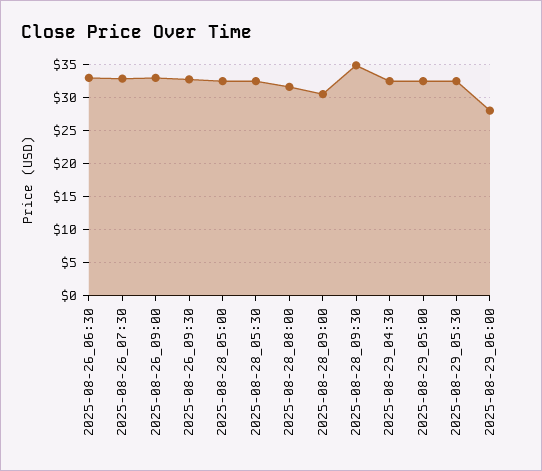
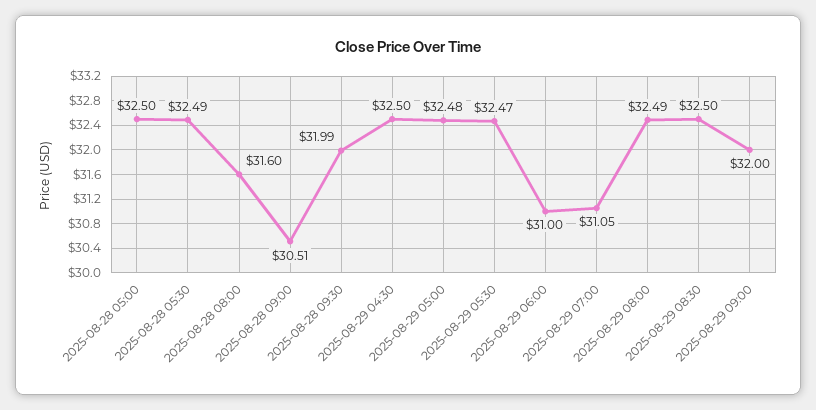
2025-08-26_06:30: 33 -> none
2025-08-26_07:30: 33 -> none
2025-08-26_09:00: 33 -> none
2025-08-26_09:30: 33 -> none
2025-08-28_09:30: 35 -> 31.99
2025-08-29_06:00: 28 -> 31
2025-08-29 07:00: none -> 31.05
2025-08-29 08:00: none -> 32.49
2025-08-29 08:30: none -> 32.5
2025-08-29 09:00: none -> 32

